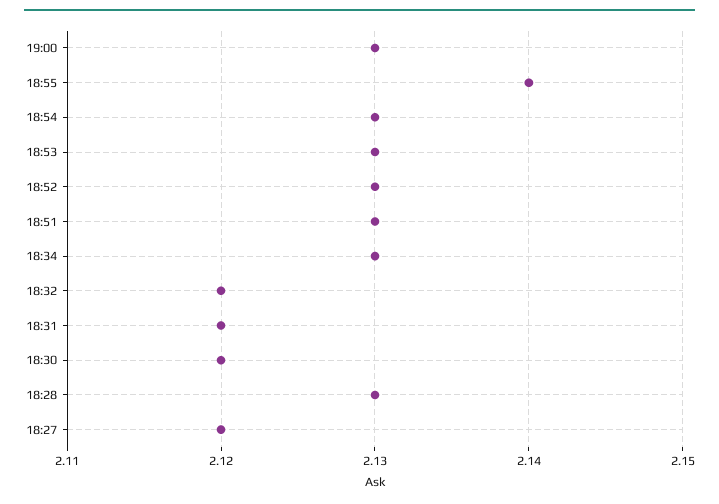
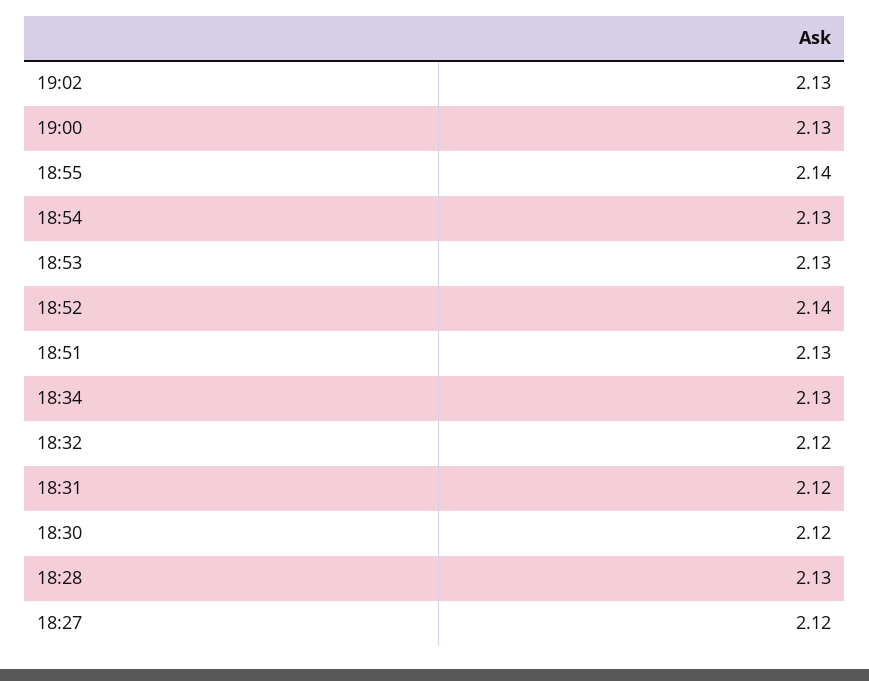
18:52: 2.13 -> 2.14
19:02: none -> 2.13

